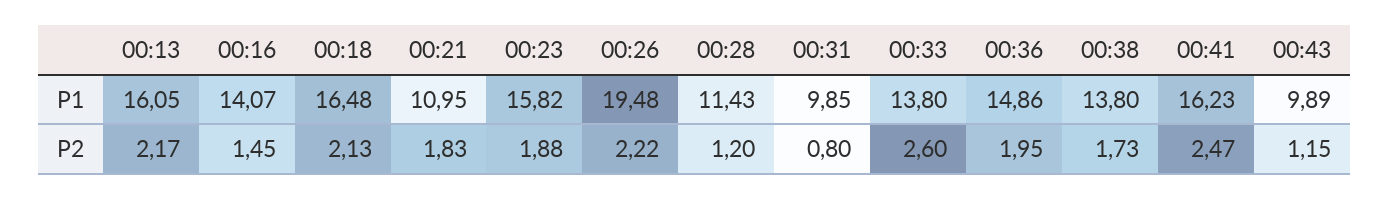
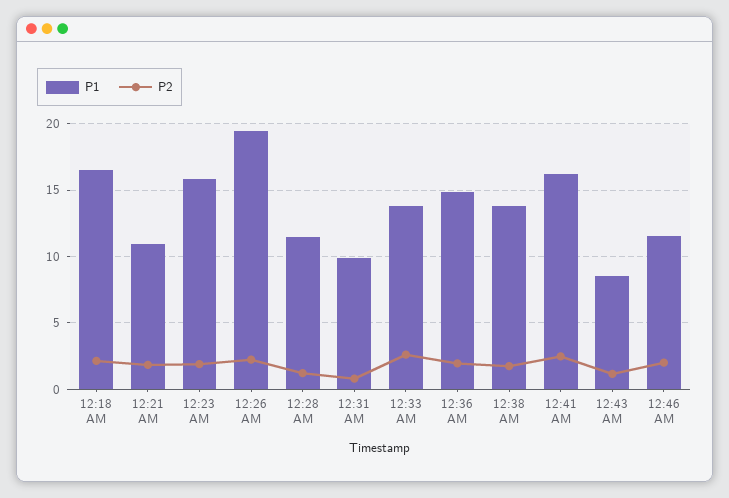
P1, 00:13: 16.05 -> none
P1, 00:16: 14.07 -> none
P1, 00:43: 9.89 -> 8.5
P2, 00:13: 2.17 -> none
P2, 00:16: 1.45 -> none
P1, 12:46 AM: none -> 11.5
P2, 12:46 AM: none -> 2

